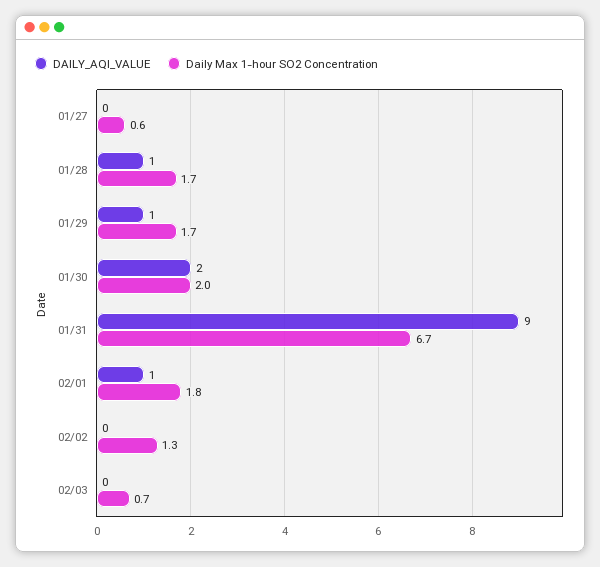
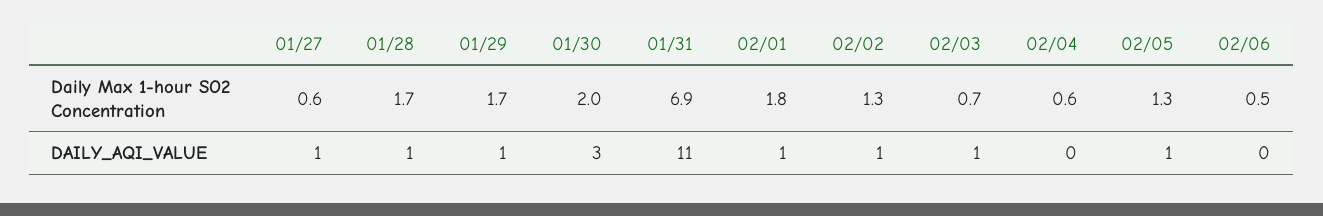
DAILY_AQI_VALUE, 01/27: 0 -> 1
DAILY_AQI_VALUE, 01/30: 2 -> 3
DAILY_AQI_VALUE, 01/31: 9 -> 11
Daily Max 1-hour SO2 Concentration, 01/31: 6.7 -> 6.9
DAILY_AQI_VALUE, 02/02: 0 -> 1
DAILY_AQI_VALUE, 02/03: 0 -> 1
Daily Max 1-hour SO2 Concentration, 02/04: none -> 0.6
Daily Max 1-hour SO2 Concentration, 02/05: none -> 1.3
Daily Max 1-hour SO2 Concentration, 02/06: none -> 0.5
DAILY_AQI_VALUE, 02/04: none -> 0
DAILY_AQI_VALUE, 02/05: none -> 1
DAILY_AQI_VALUE, 02/06: none -> 0

